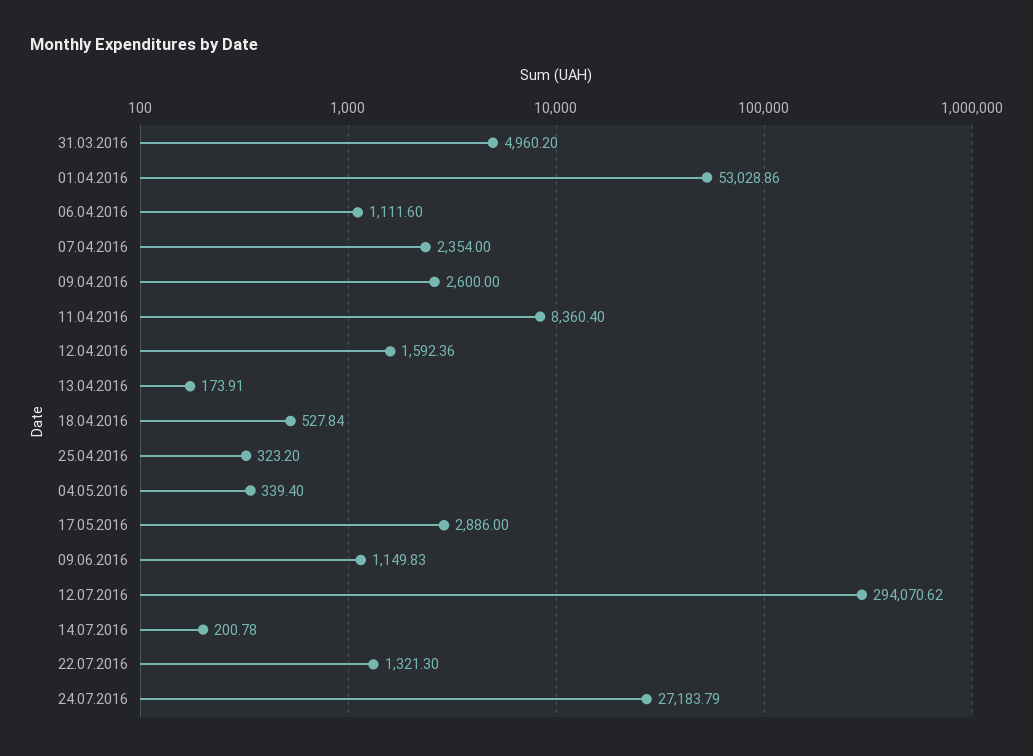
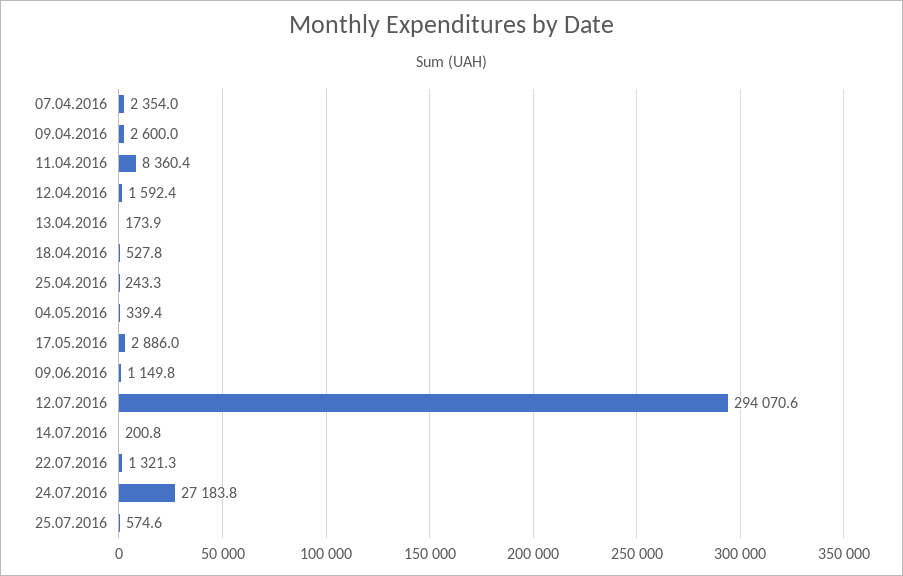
31.03.2016: 4960.2 -> none
01.04.2016: 53028.86 -> none
06.04.2016: 1111.6 -> none
25.04.2016: 323.2 -> 243.3
25.07.2016: none -> 574.6

